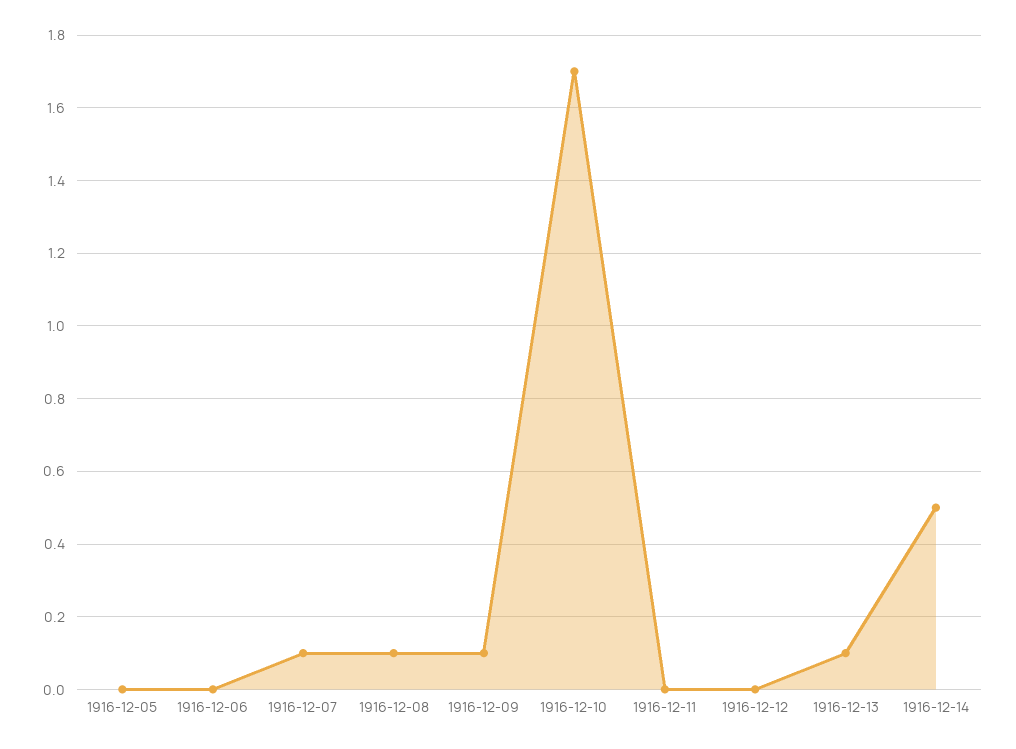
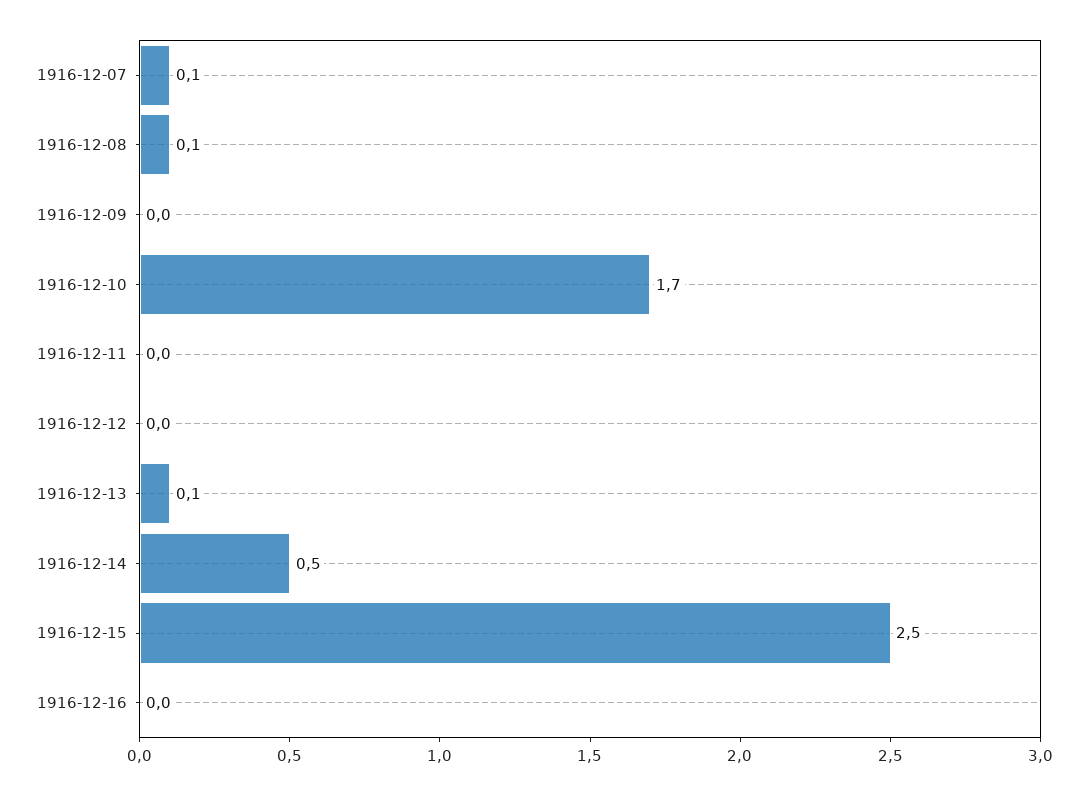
1916-12-05: 0 -> none
1916-12-06: 0 -> none
1916-12-09: 0.1 -> 0
1916-12-15: none -> 2.5
1916-12-16: none -> 0

